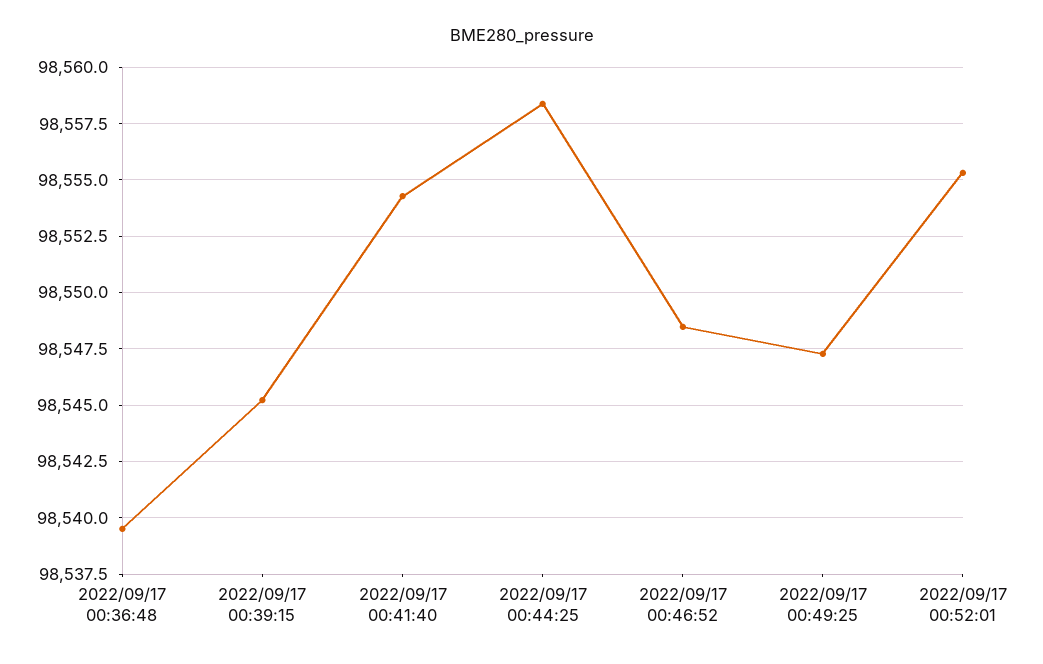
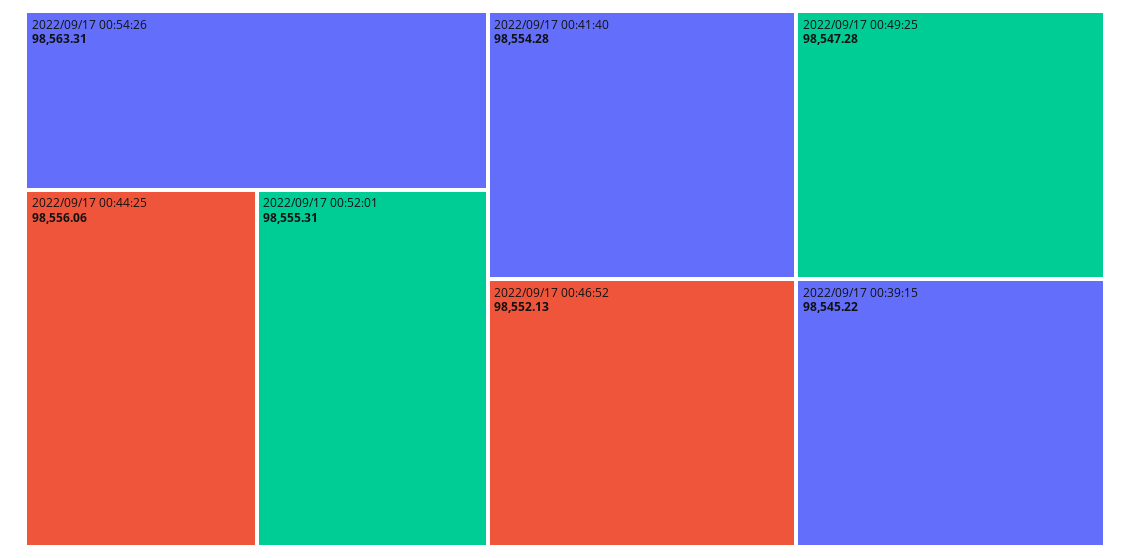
2022/09/17 00:36:48: 98539.5 -> none
2022/09/17 00:44:25: 98558.5 -> 98556.06
2022/09/17 00:46:52: 98548.5 -> 98552.13
2022/09/17 00:54:26: none -> 98563.31

